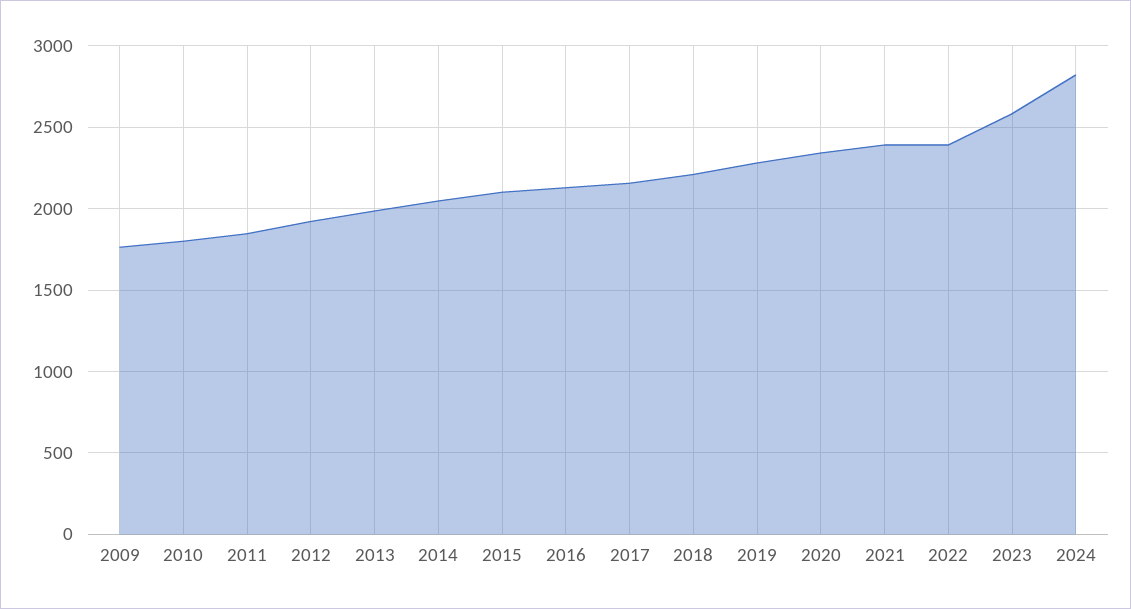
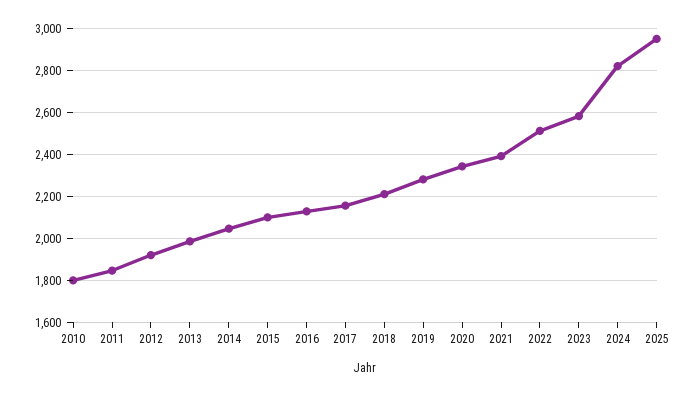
2009: 1750 -> none
2022: 2400 -> 2500
2025: none -> 2950

